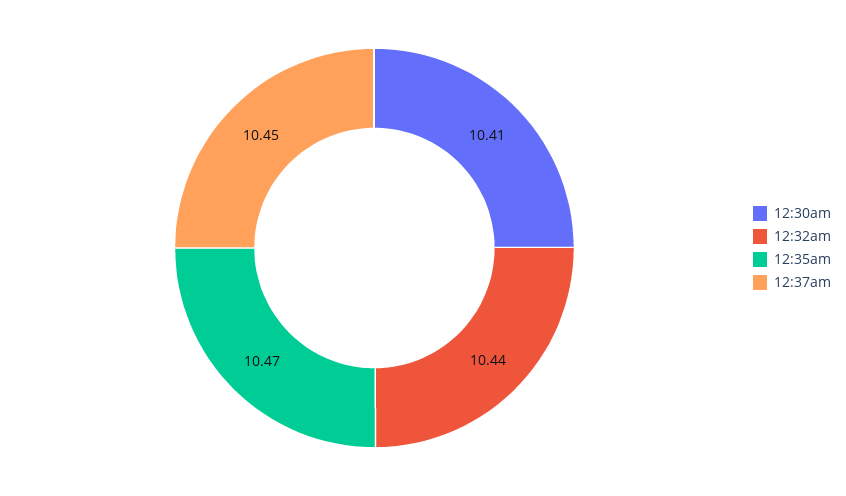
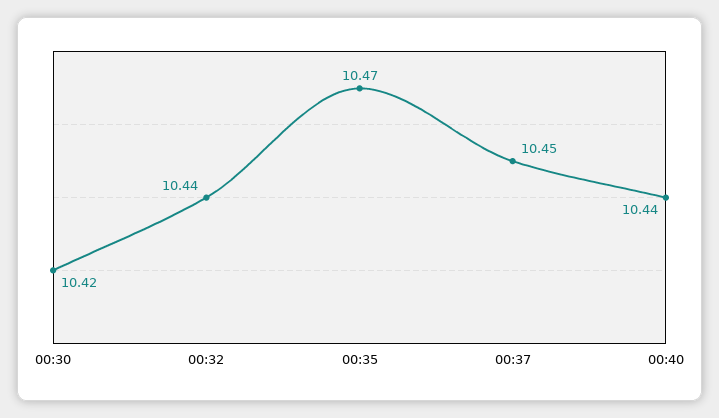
12:30am: 10.41 -> 10.42
00:40: none -> 10.44

